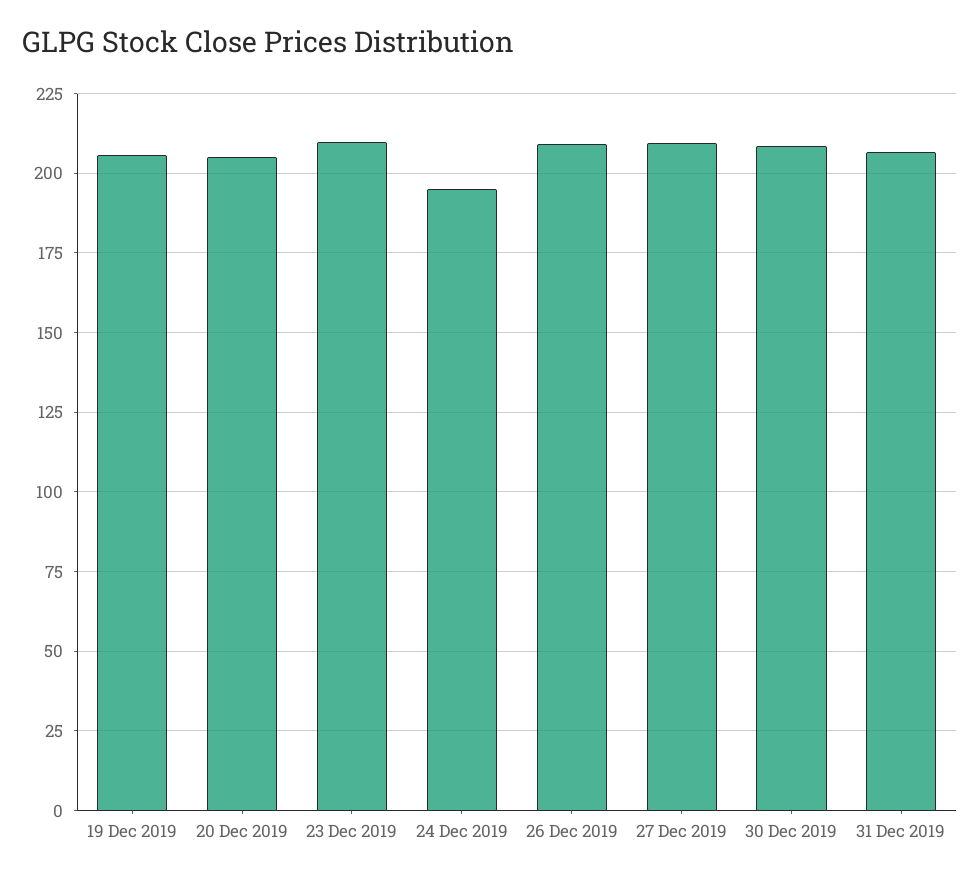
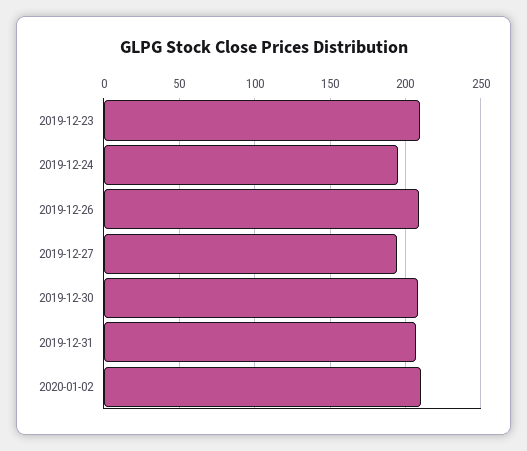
19 Dec 2019: 205 -> none
20 Dec 2019: 205 -> none
27 Dec 2019: 210 -> 195
2020-01-02: none -> 210

